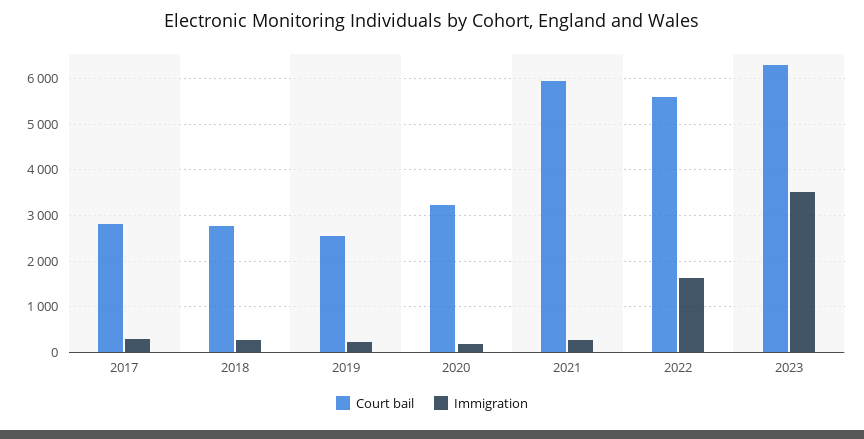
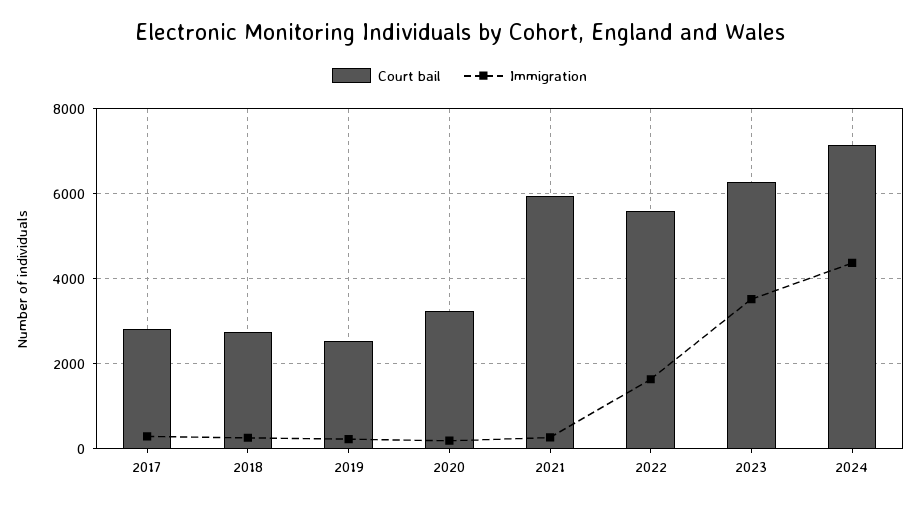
Court bail, 2024: none -> 7200
Immigration, 2024: none -> 4400

